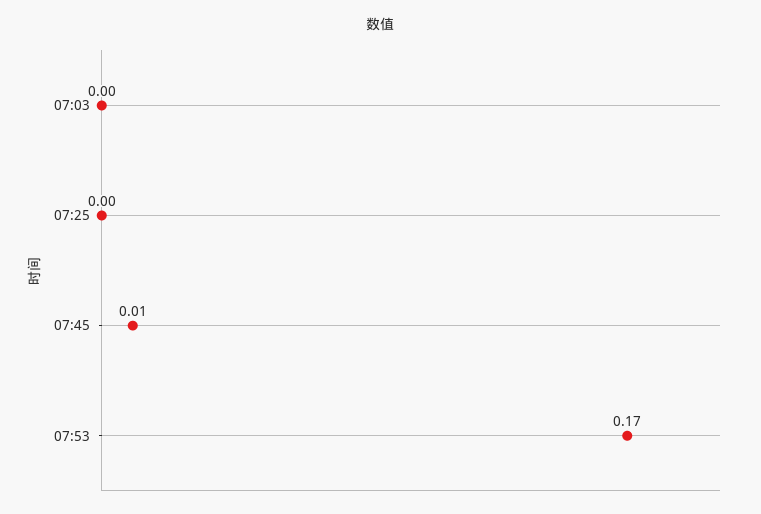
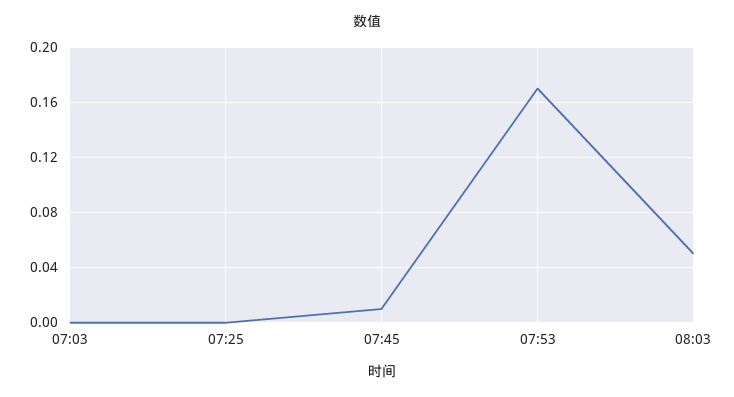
08:03: none -> 0.05

